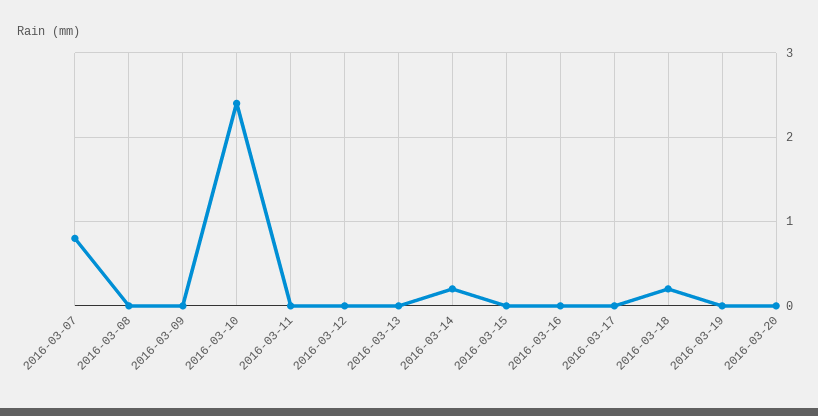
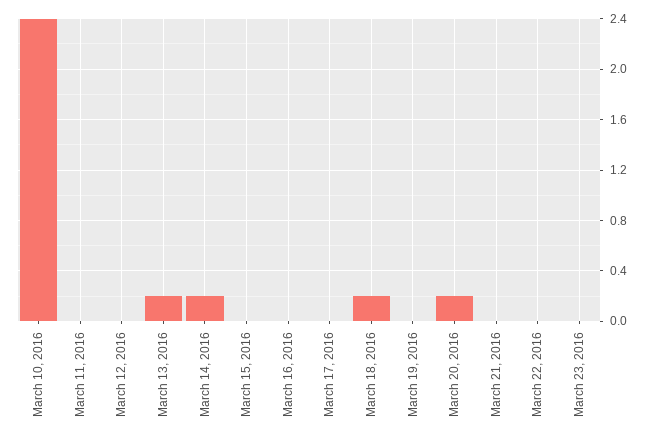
2016-03-07: 0.8 -> none
2016-03-08: 0 -> none
2016-03-09: 0 -> none
2016-03-13: 0 -> 0.2
2016-03-20: 0 -> 0.2
March 21, 2016: none -> 0
March 22, 2016: none -> 0
March 23, 2016: none -> 0

